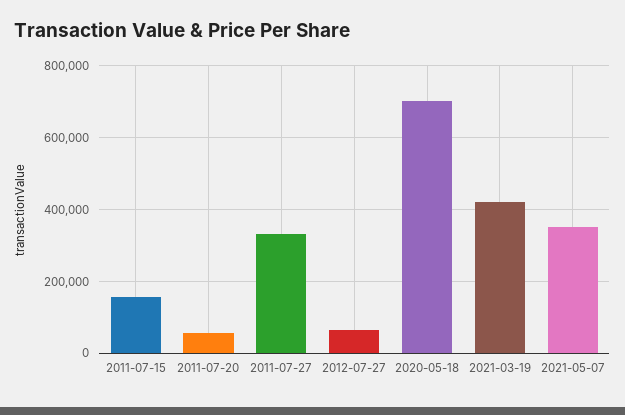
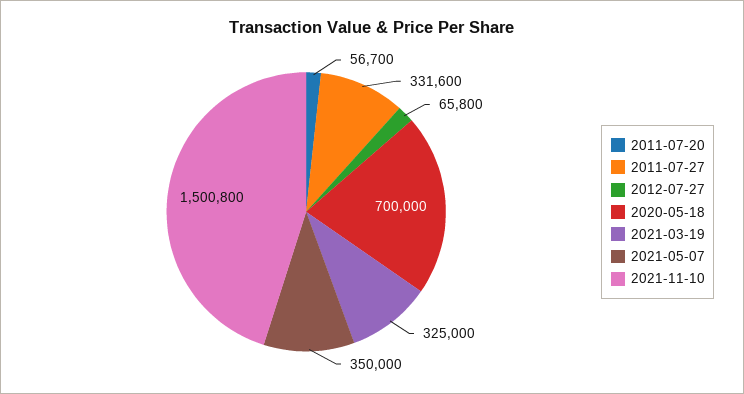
2011-07-15: 160000 -> none
2021-03-19: 420000 -> 325000
2021-11-10: none -> 1500800

